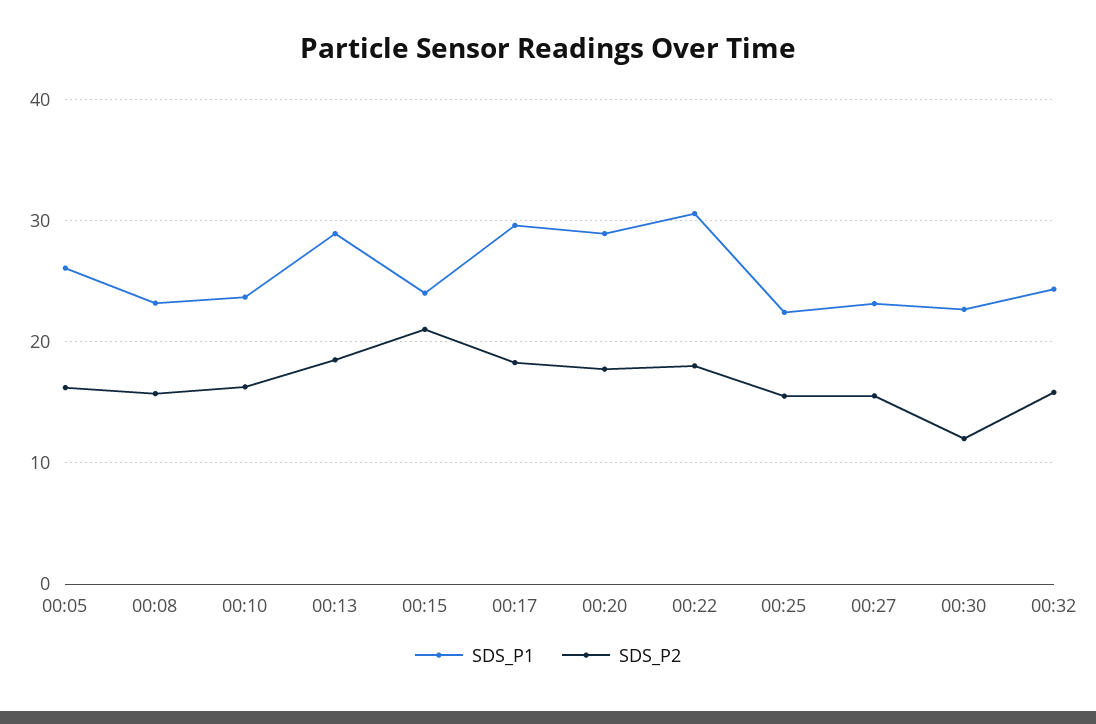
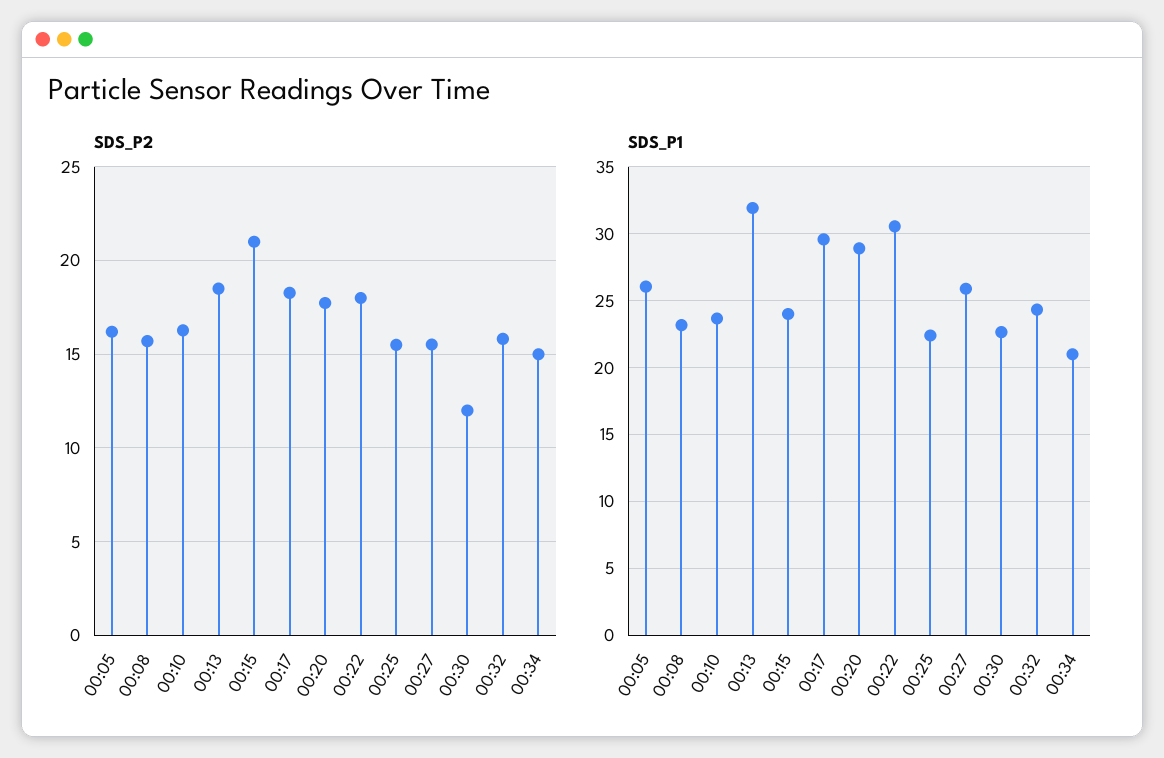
SDS_P1, 00:13: 29 -> 32
SDS_P1, 00:27: 23 -> 26
SDS_P2, 00:34: none -> 15
SDS_P1, 00:34: none -> 21

